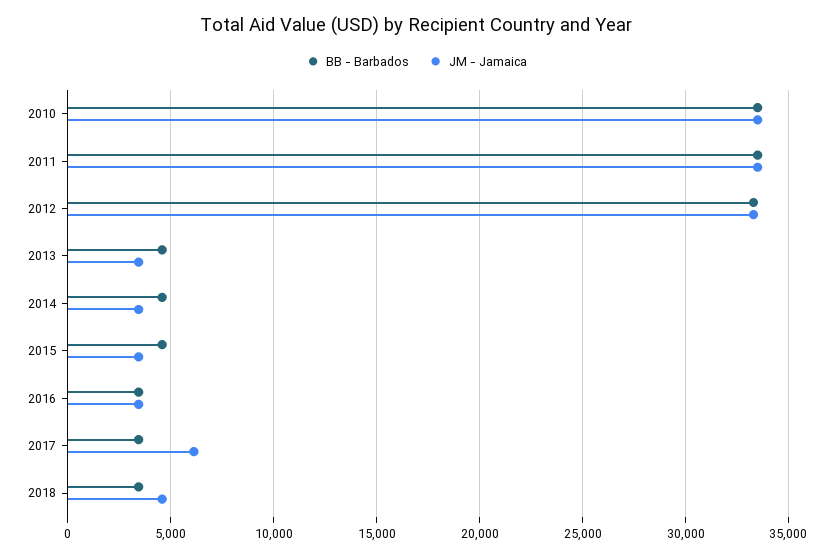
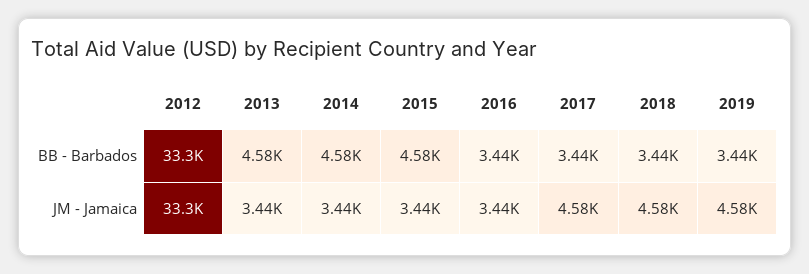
BB - Barbados, 2010: 33500 -> none
JM - Jamaica, 2010: 33500 -> none
BB - Barbados, 2011: 33500 -> none
JM - Jamaica, 2011: 33500 -> none
JM - Jamaica, 2017: 6000 -> 4580
BB - Barbados, 2019: none -> 3440
JM - Jamaica, 2019: none -> 4580

